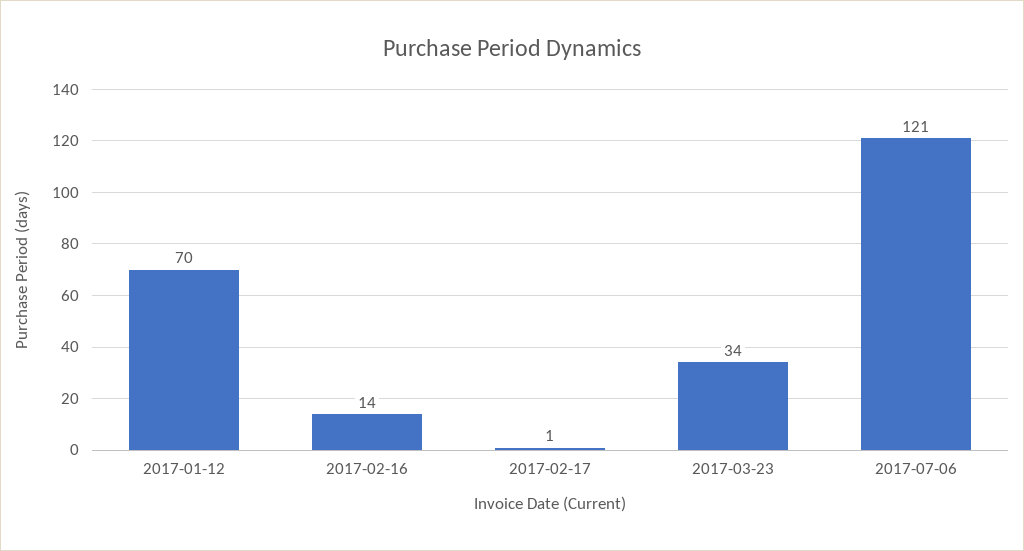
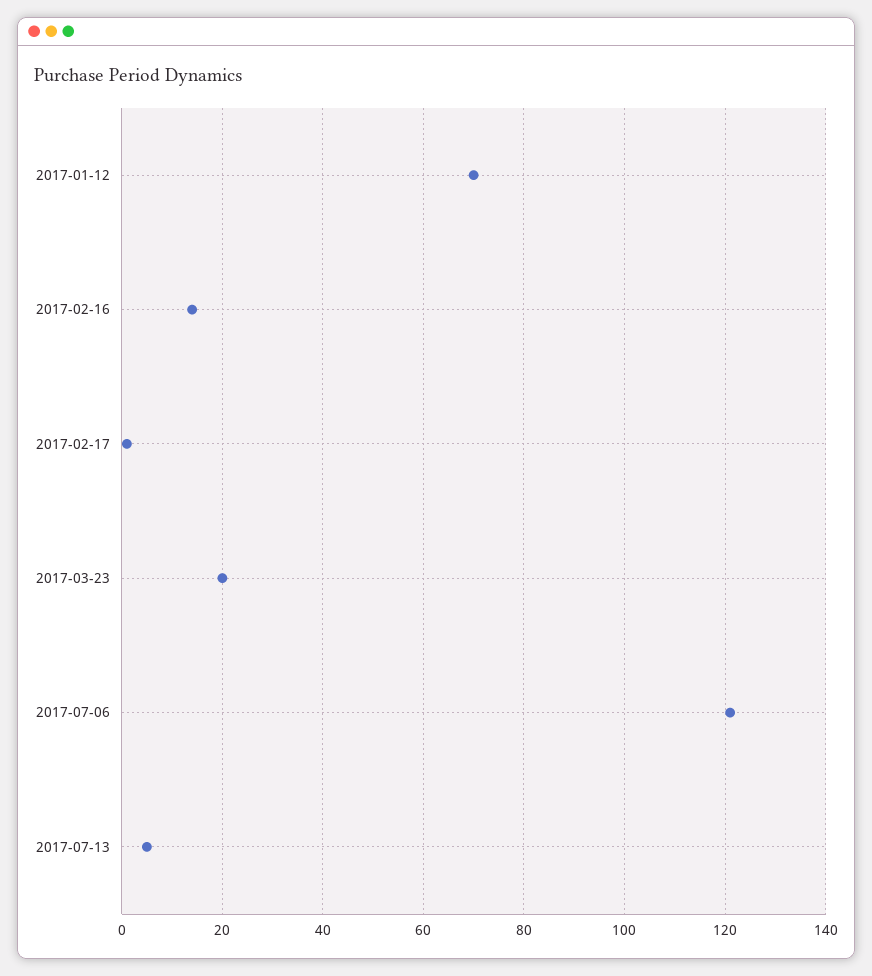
2017-03-23: 34 -> 20
2017-07-13: none -> 5

